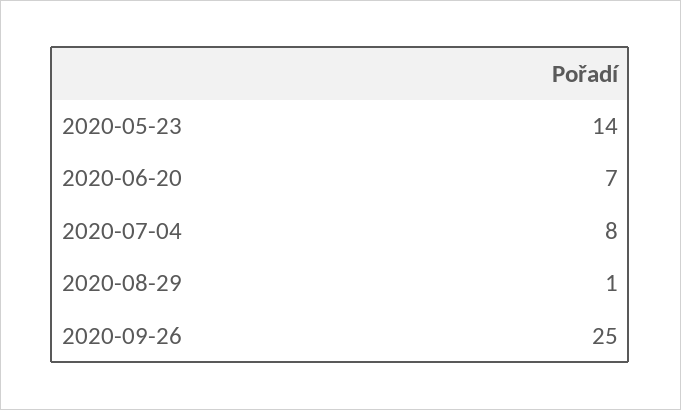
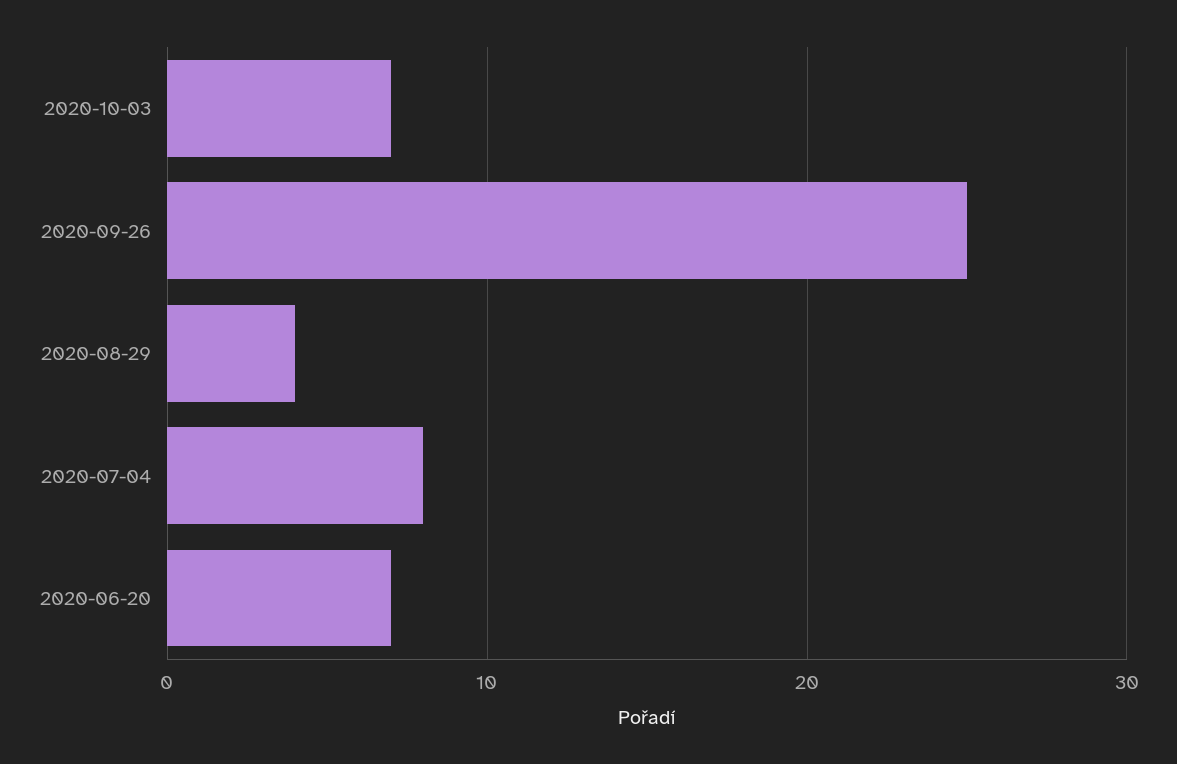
2020-05-23: 14 -> none
2020-08-29: 1 -> 4
2020-10-03: none -> 7

